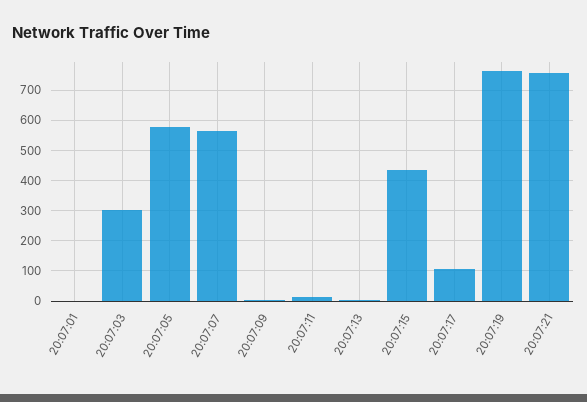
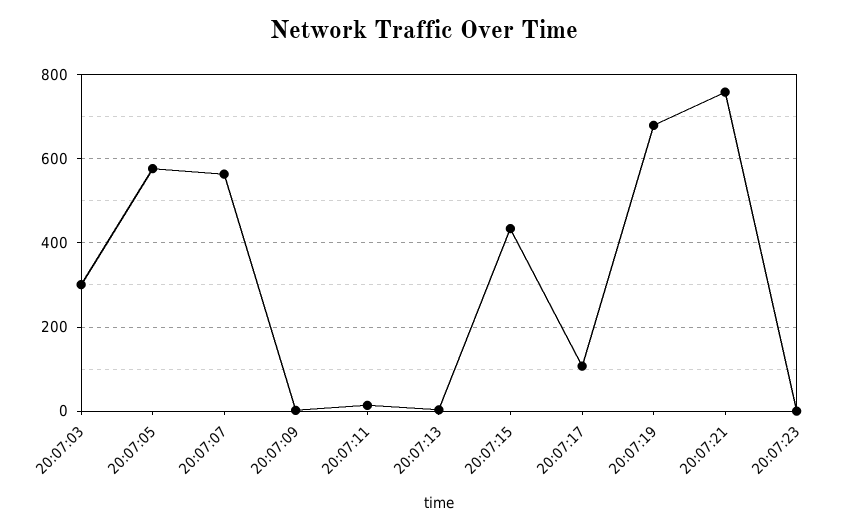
20:07:01: 0 -> none
20:07:19: 760 -> 680
20:07:23: none -> 0

